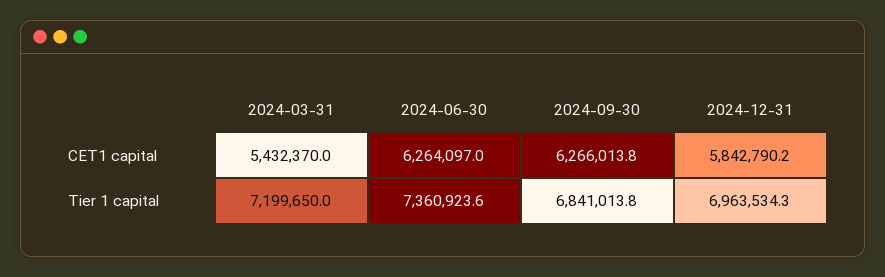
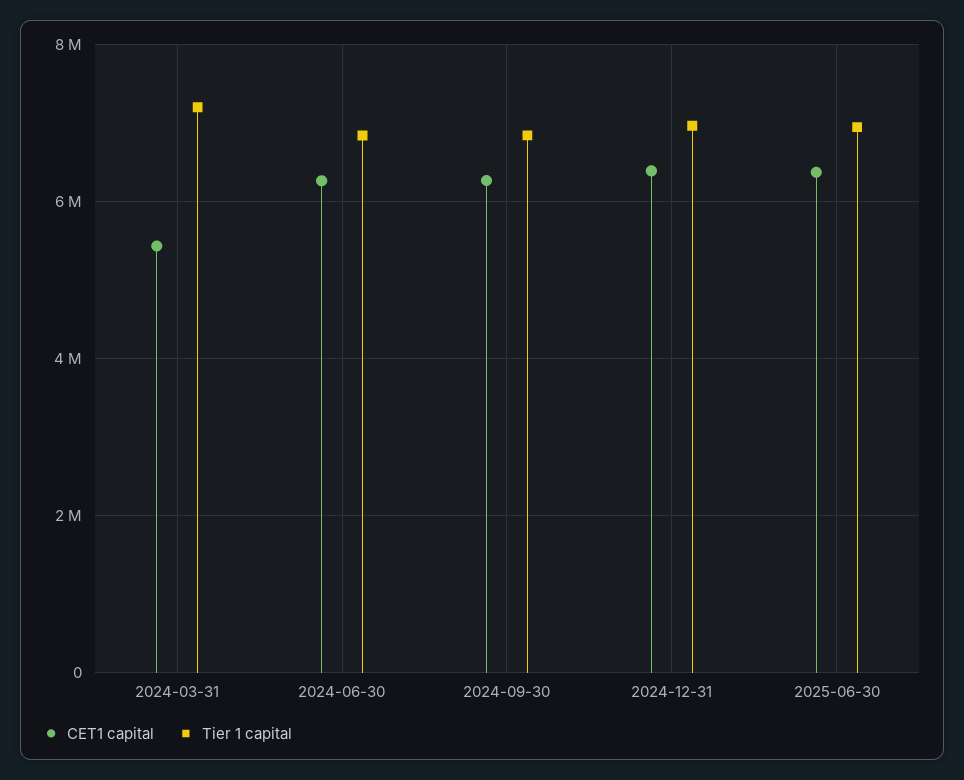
CET1 capital, 2024-12-31: 5842790.2 -> 6400000
Tier 1 capital, 2024-06-30: 7360923.6 -> 6800000
CET1 capital, 2025-06-30: none -> 6400000
Tier 1 capital, 2025-06-30: none -> 7000000

